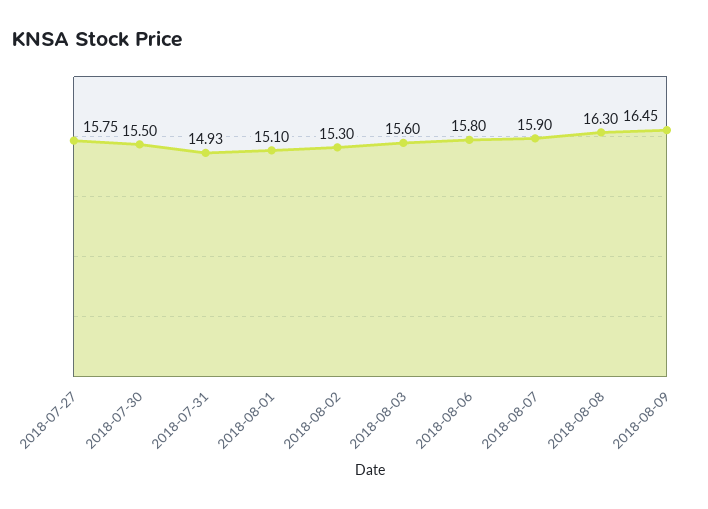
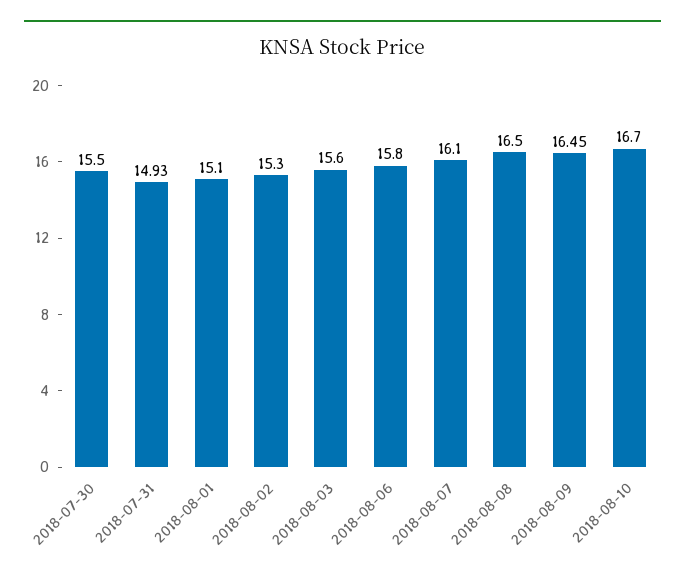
2018-07-27: 15.75 -> none
2018-08-07: 15.9 -> 16.1
2018-08-08: 16.3 -> 16.5
2018-08-10: none -> 16.7

